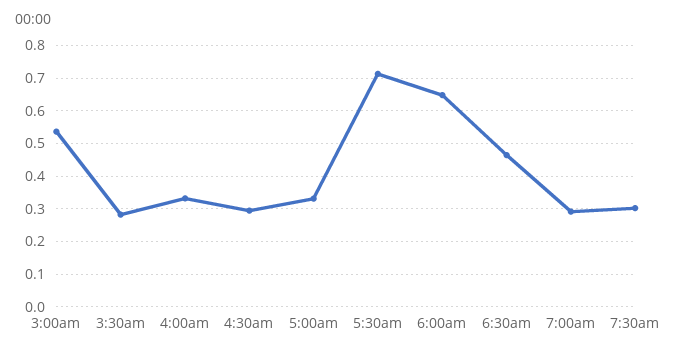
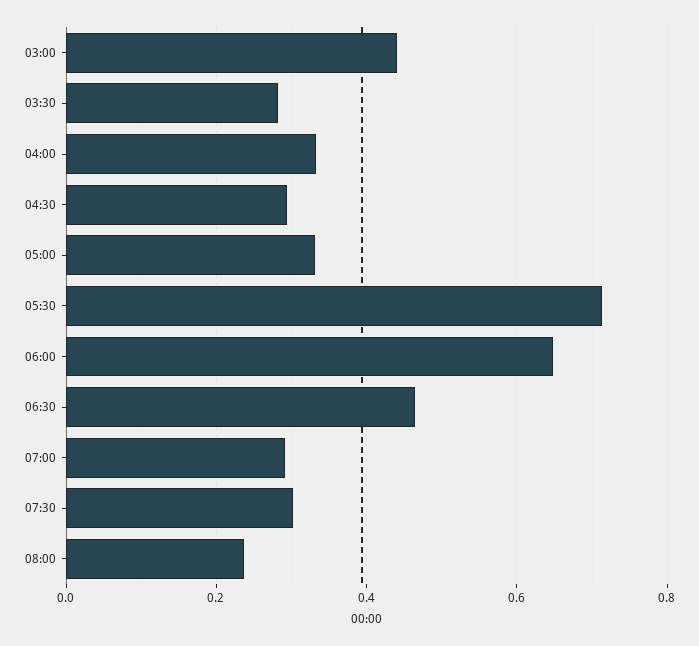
3:00am: 0.54 -> 0.44
08:00: none -> 0.24

